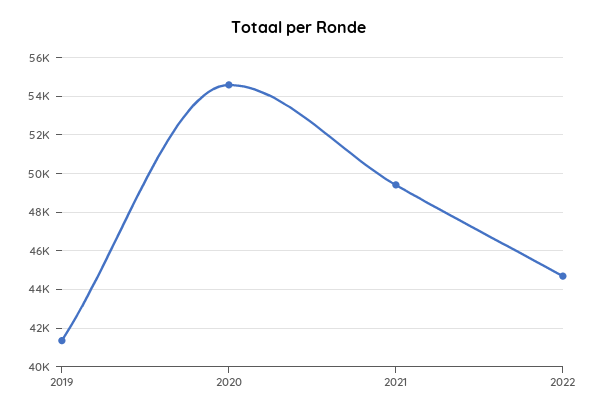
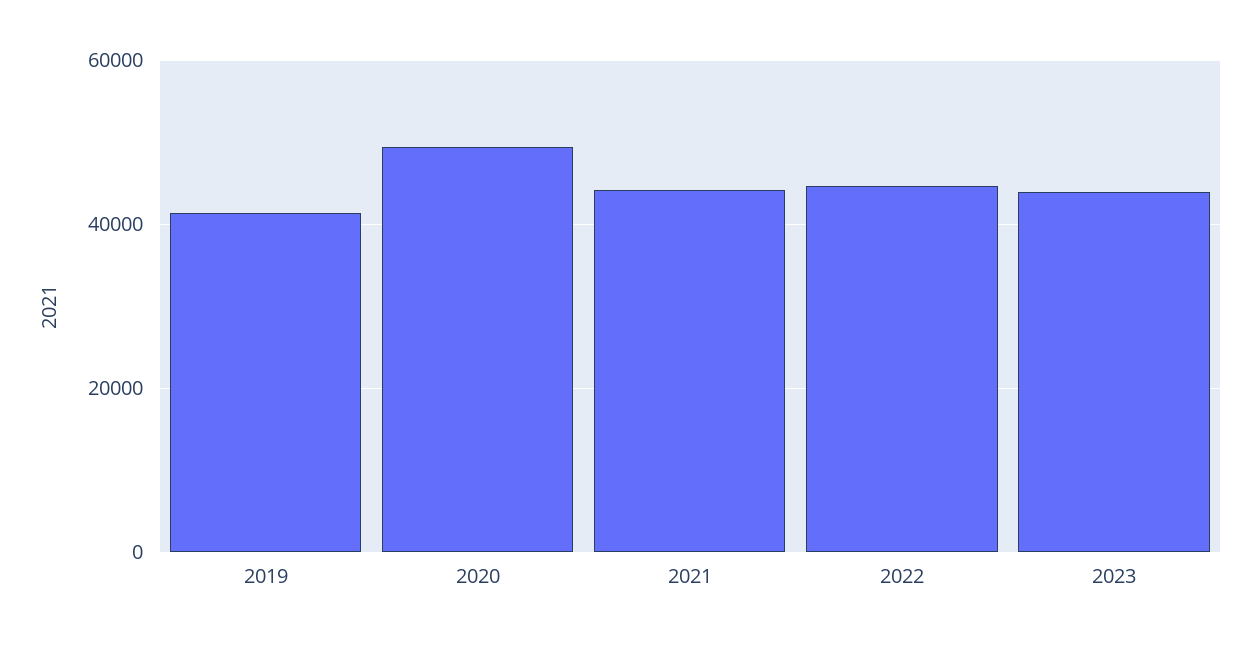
2020: 54500 -> 50000
2021: 49500 -> 44000
2023: none -> 44000

